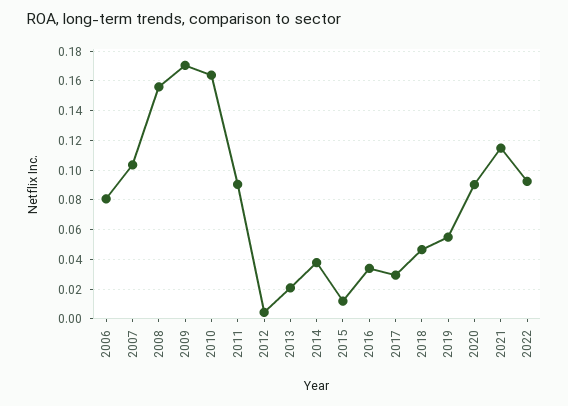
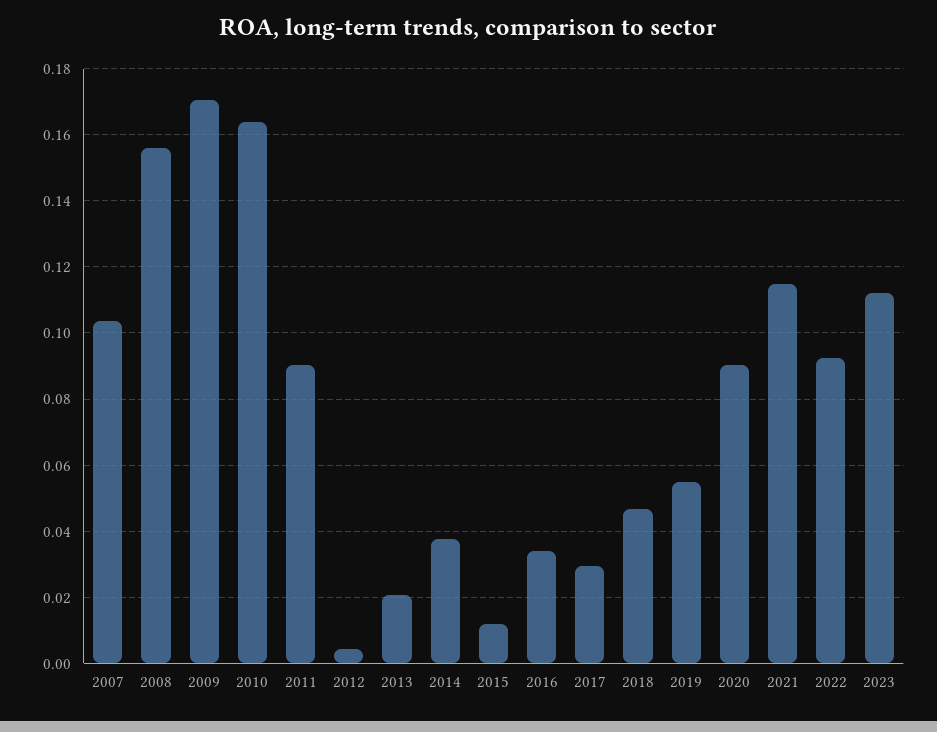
2006: 0.08 -> none
2023: none -> 0.112

